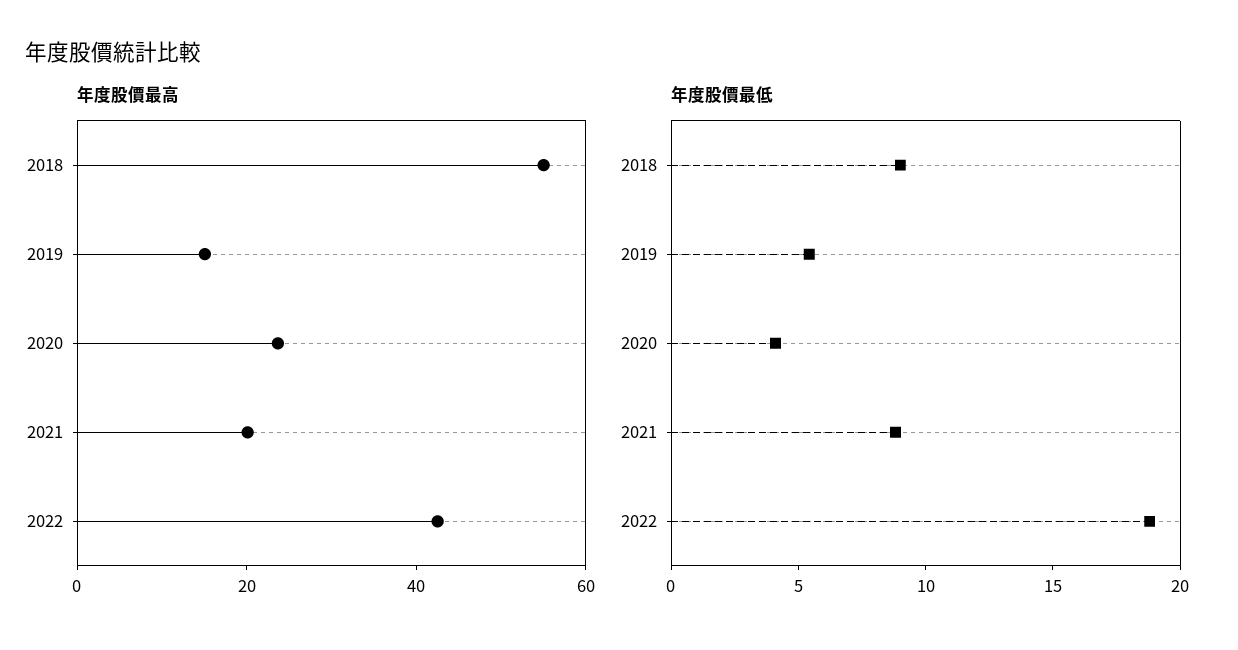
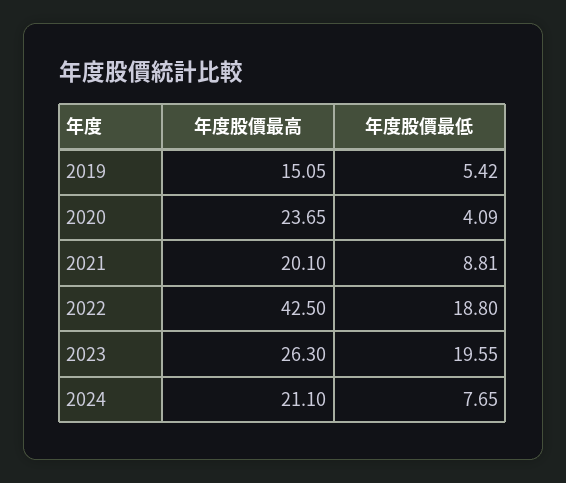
年度股價最高, 2018: 55 -> none
年度股價最低, 2018: 9 -> none
年度股價最高, 2023: none -> 26.3
年度股價最低, 2023: none -> 19.55
年度股價最高, 2024: none -> 21.1
年度股價最低, 2024: none -> 7.65

